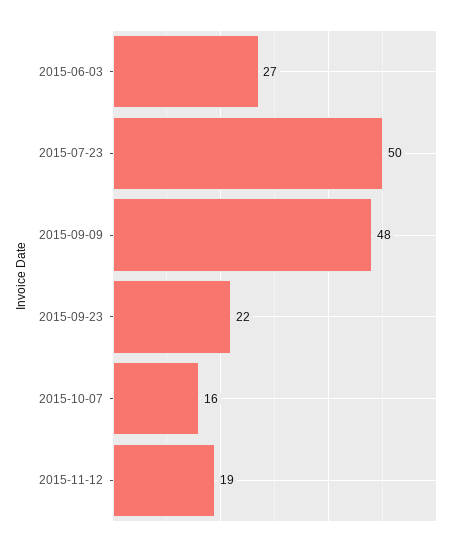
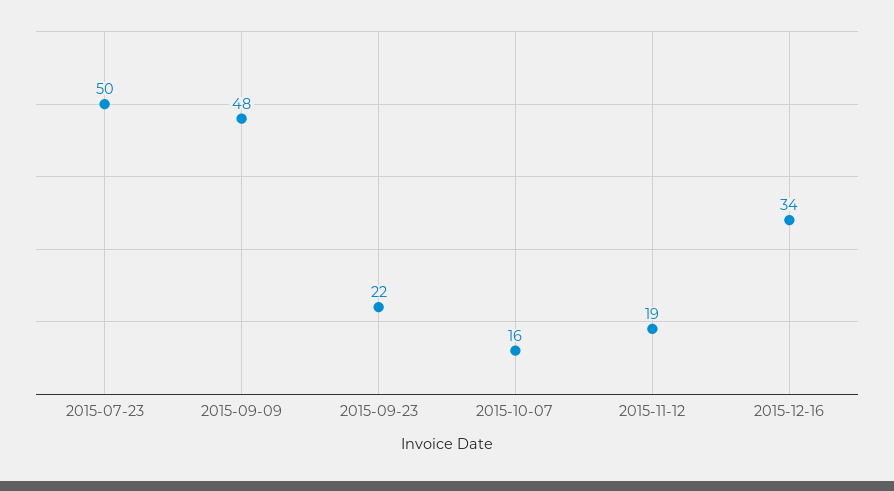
2015-06-03: 27 -> none
2015-12-16: none -> 34

